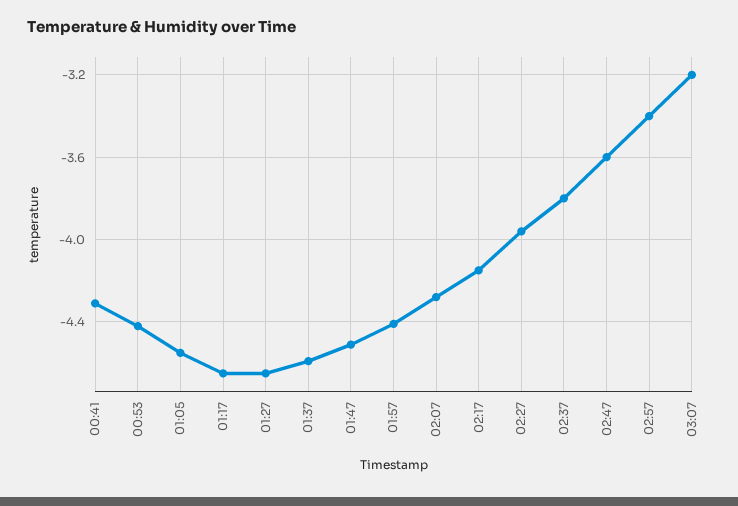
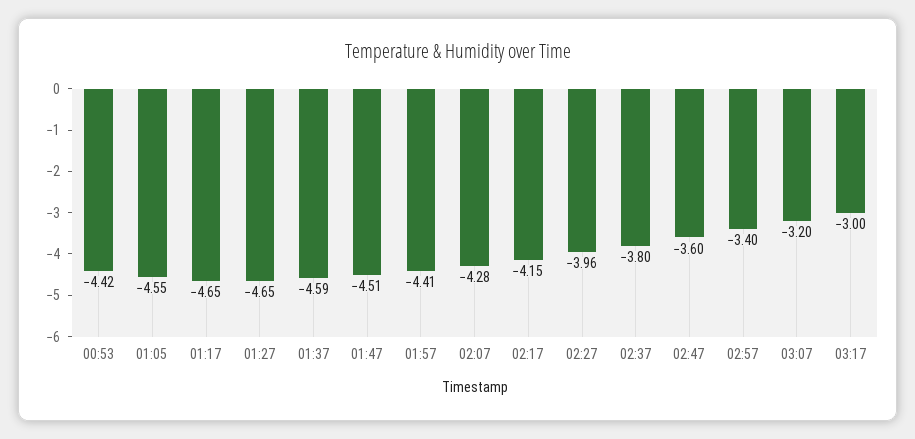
00:41: -4.3 -> none
03:17: none -> -3

